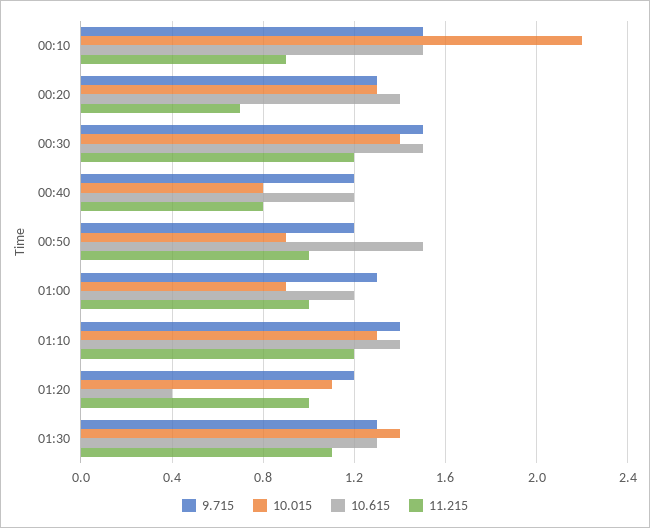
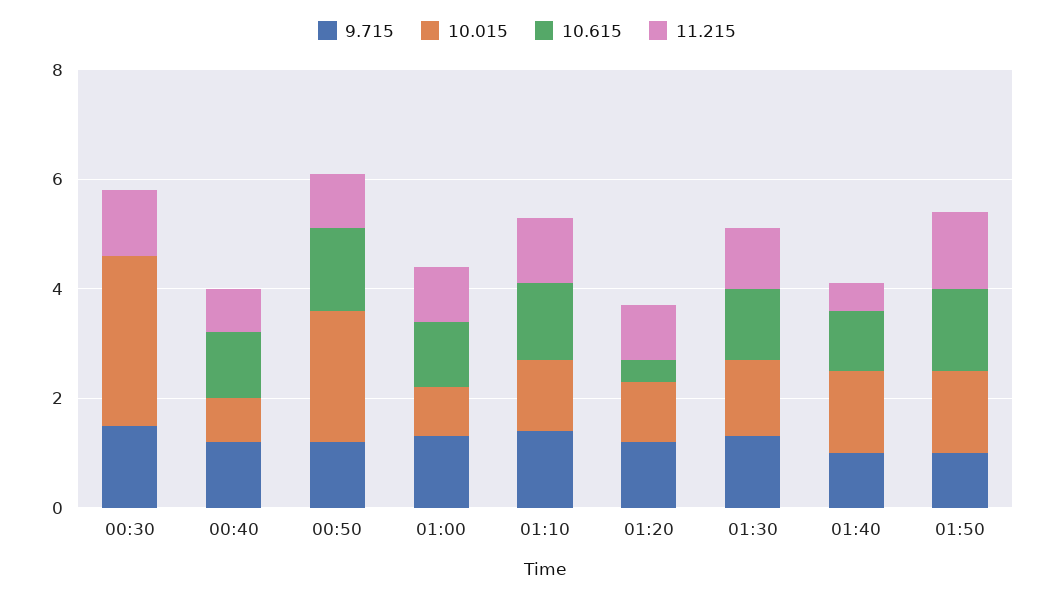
9.715, 00:10: 1.5 -> none
10.015, 00:10: 2.2 -> none
10.615, 00:10: 1.5 -> none
11.215, 00:10: 0.9 -> none
9.715, 00:20: 1.3 -> none
10.015, 00:20: 1.3 -> none
10.615, 00:20: 1.4 -> none
11.215, 00:20: 0.7 -> none
10.015, 00:30: 1.4 -> 3
10.615, 00:30: 1.5 -> 0
10.015, 00:50: 0.9 -> 2.5
9.715, 01:40: none -> 1
10.015, 01:40: none -> 1.5
10.615, 01:40: none -> 1
11.215, 01:40: none -> 0.5
9.715, 01:50: none -> 1
10.015, 01:50: none -> 1.5
10.615, 01:50: none -> 1.5
11.215, 01:50: none -> 1.5

